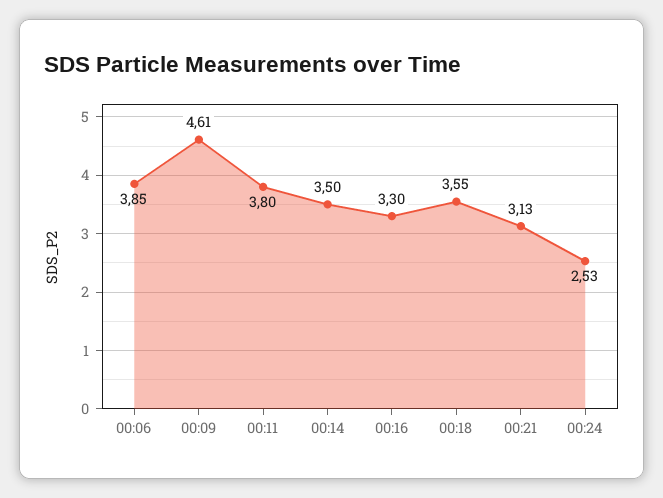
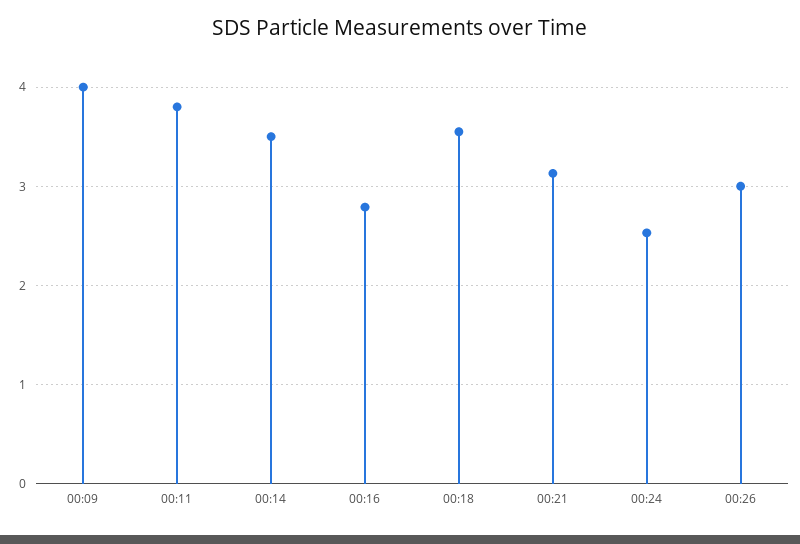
00:06: 3.85 -> none
00:09: 4.61 -> 4
00:16: 3.3 -> 2.8
00:26: none -> 3

